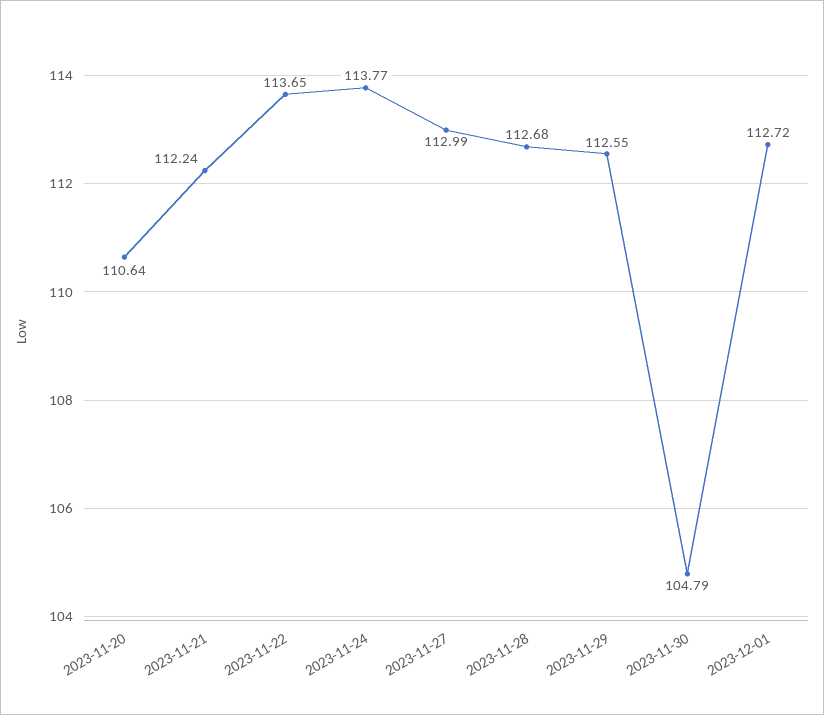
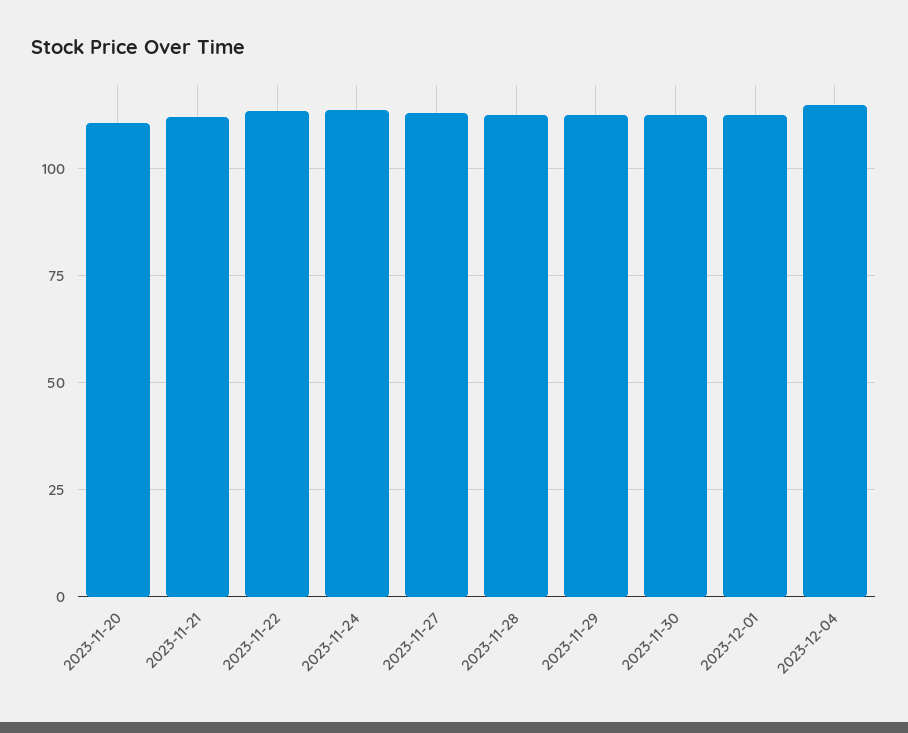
2023-11-30: 104.79 -> 112.5
2023-12-04: none -> 115

